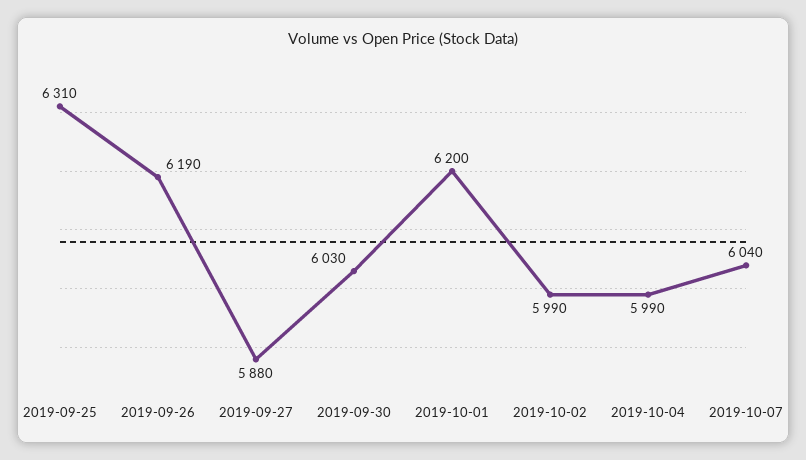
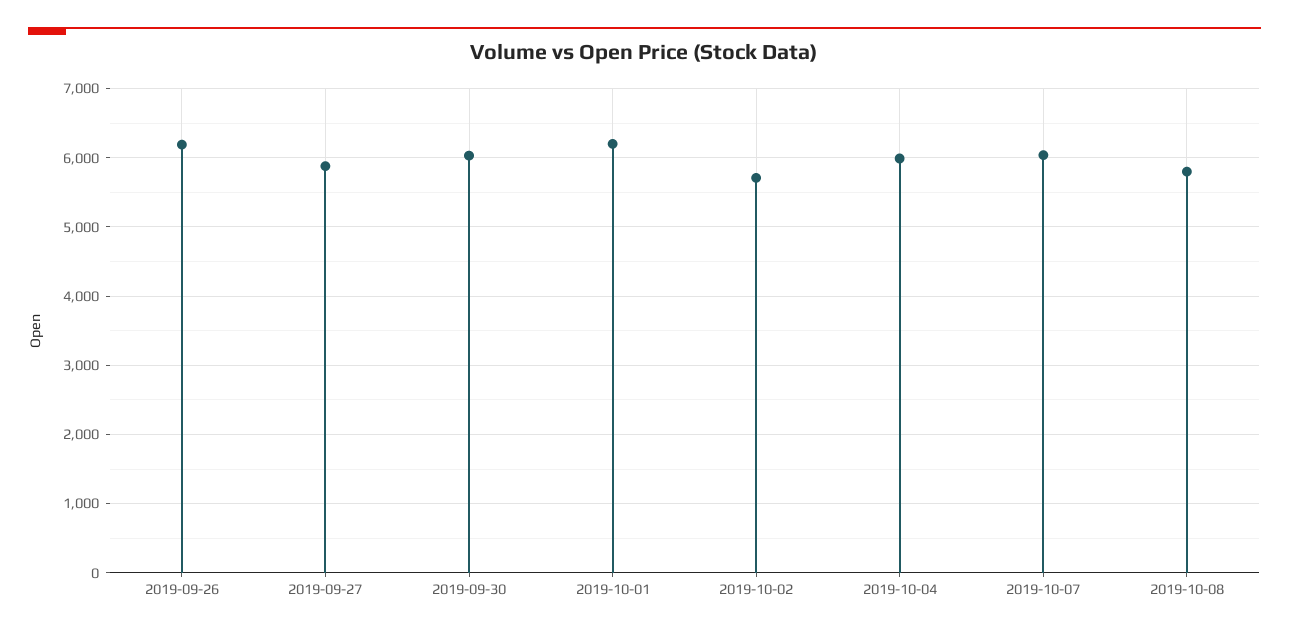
2019-09-25: 6310 -> none
2019-10-02: 5990 -> 5700
2019-10-08: none -> 5800

